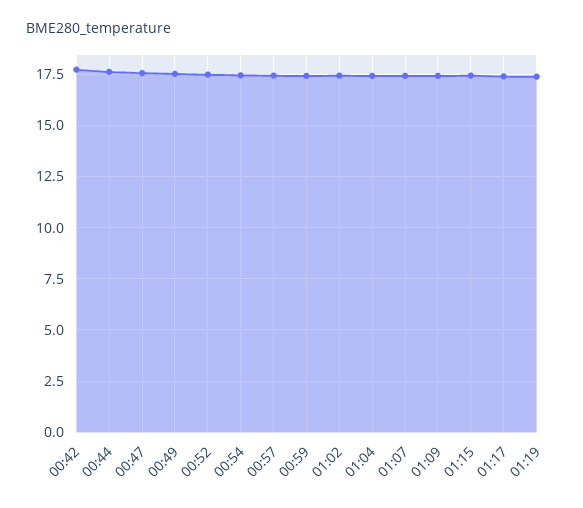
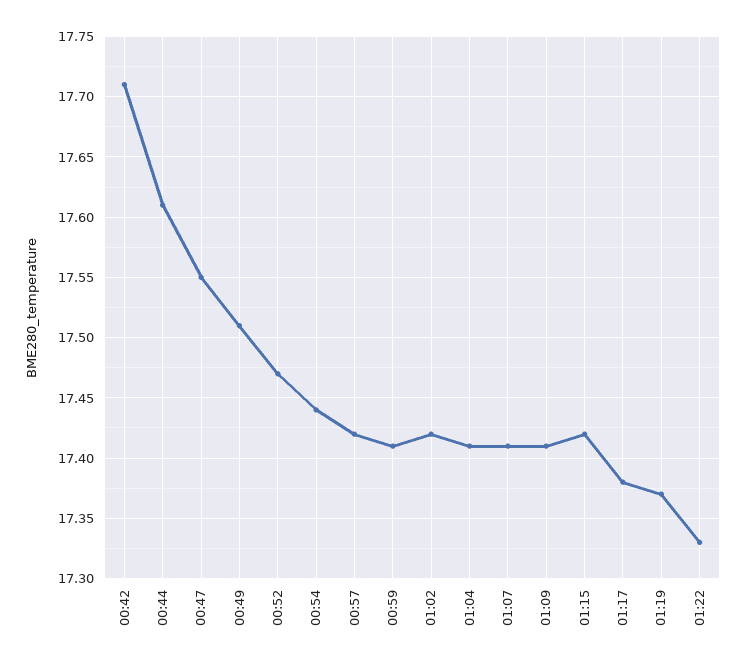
01:22: none -> 17.33

